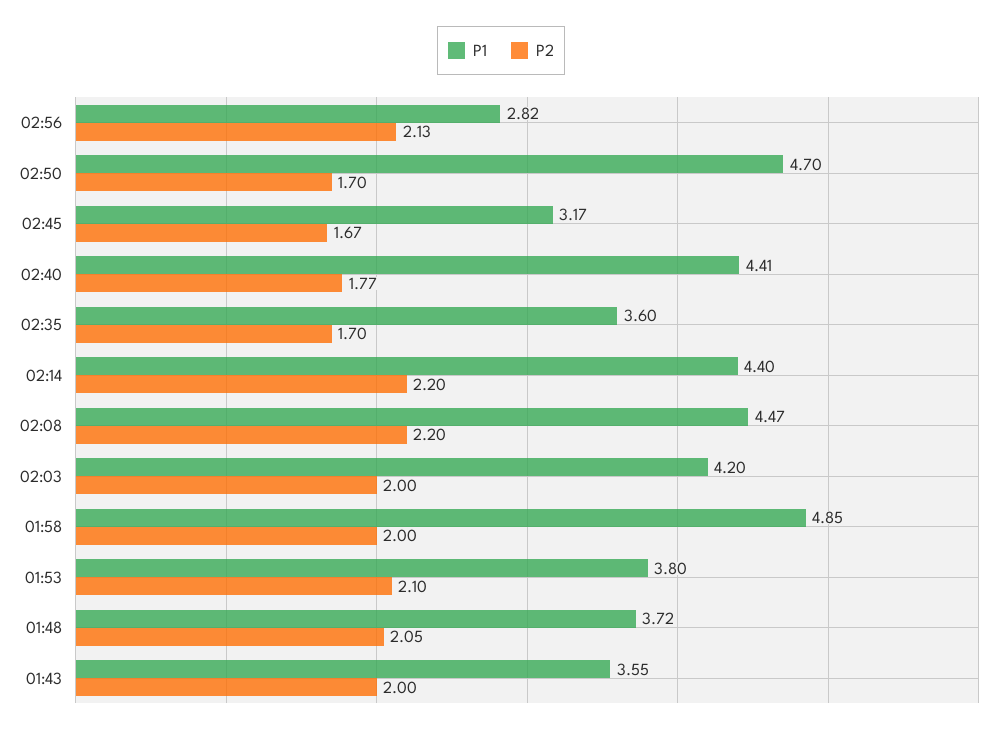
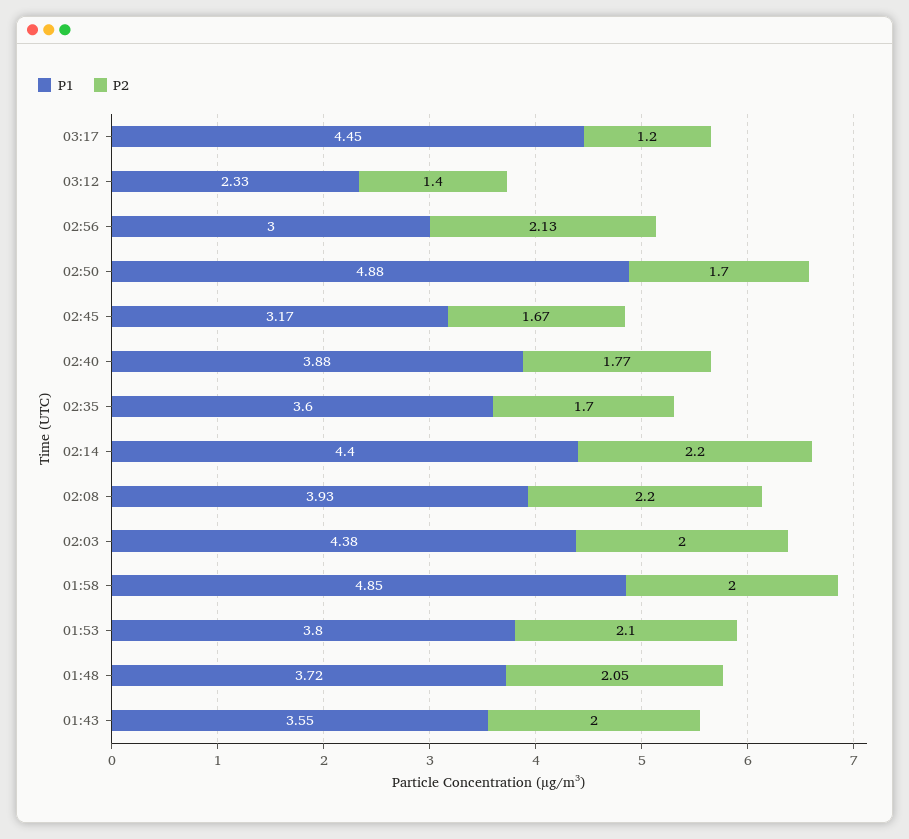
P1, 02:56: 2.82 -> 3
P1, 02:50: 4.7 -> 4.88
P1, 02:40: 4.41 -> 3.88
P1, 02:08: 4.47 -> 3.93
P1, 02:03: 4.2 -> 4.38
P1, 03:17: none -> 4.45
P2, 03:17: none -> 1.2
P1, 03:12: none -> 2.33
P2, 03:12: none -> 1.4

